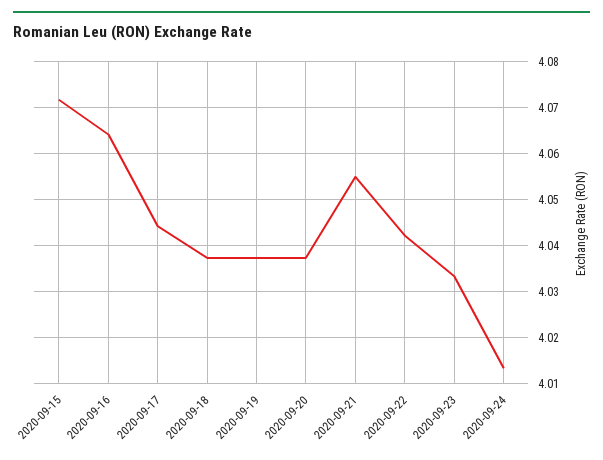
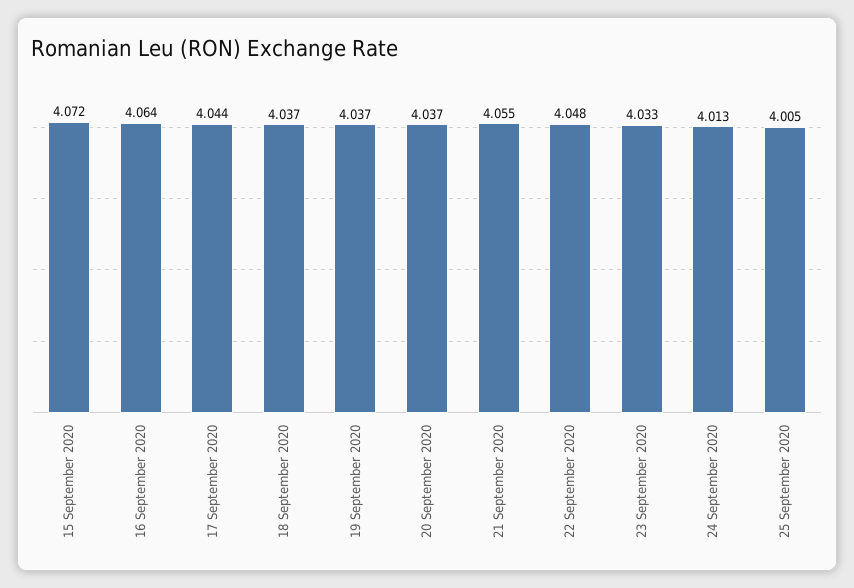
2020-09-22: 4.042 -> 4.048
25 September 2020: none -> 4.005

